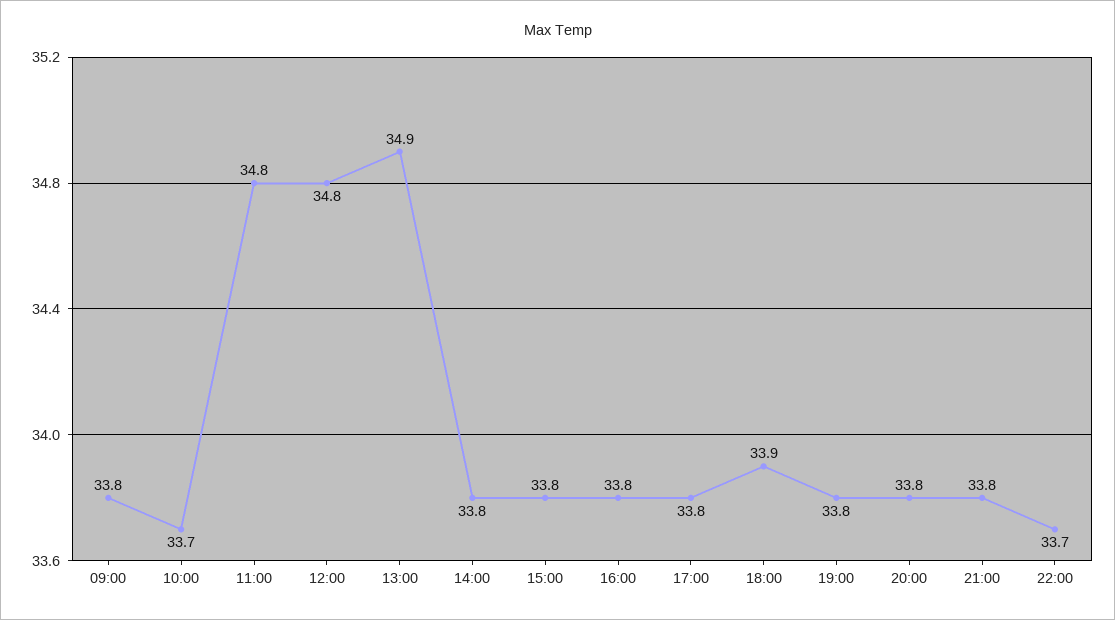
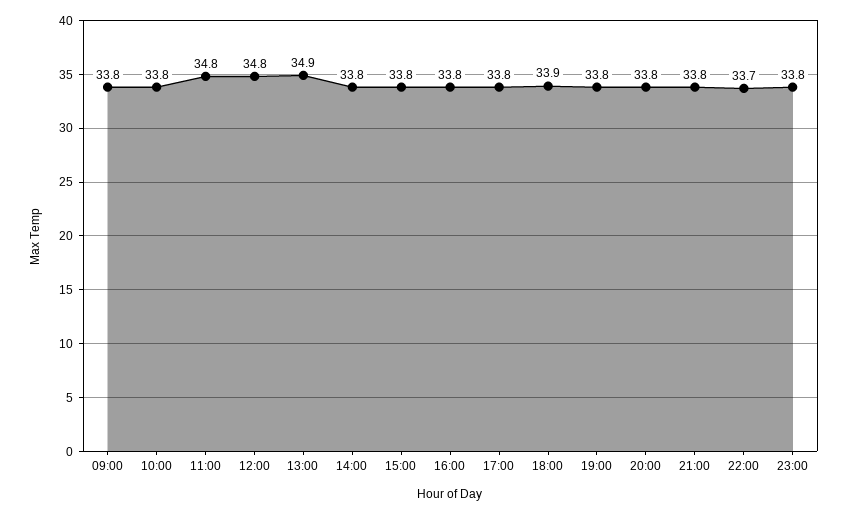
10:00: 33.7 -> 33.8
23:00: none -> 33.8

